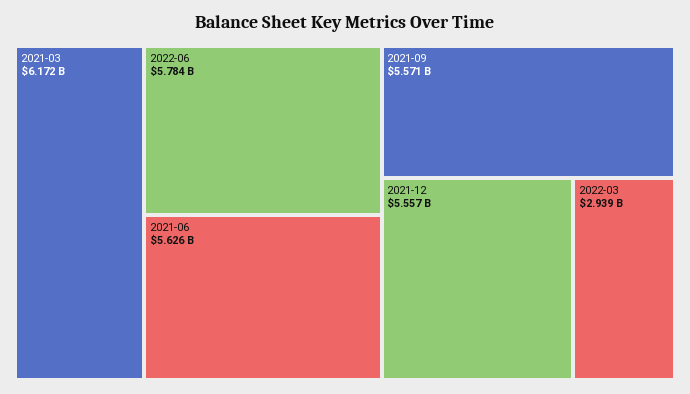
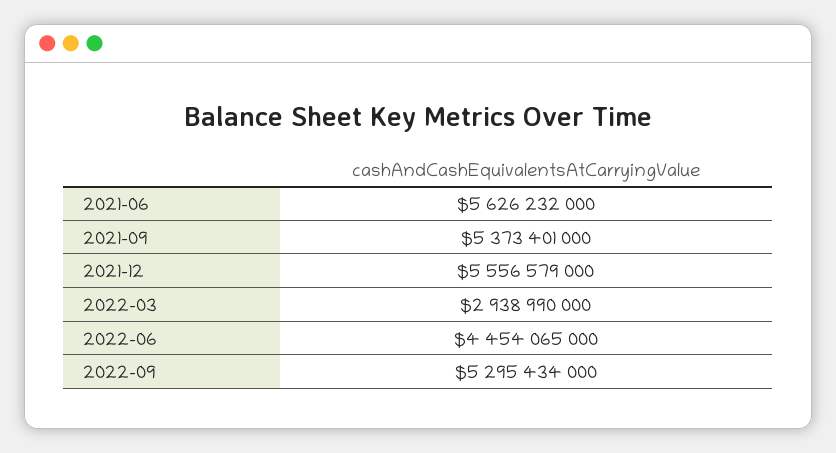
2021-03: 6172000000 -> none
2022-06: 5784000000 -> 4454065000
2021-09: 5571000000 -> 5373401000
2022-09: none -> 5295434000

